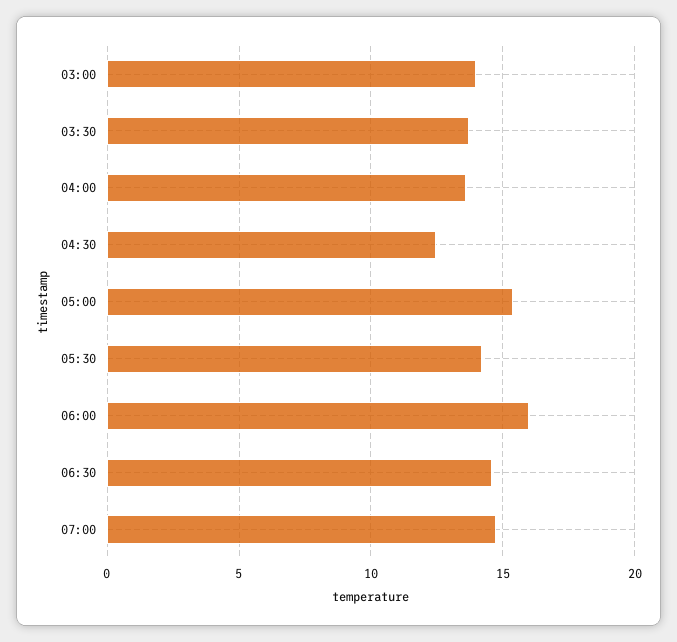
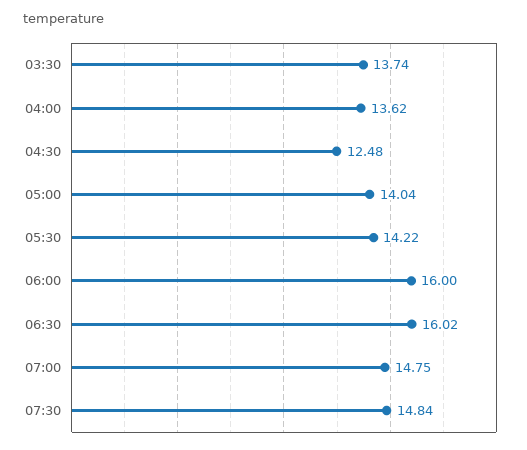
03:00: 14 -> none
05:00: 15.5 -> 14.04
06:30: 14.5 -> 16.02
07:30: none -> 14.84

